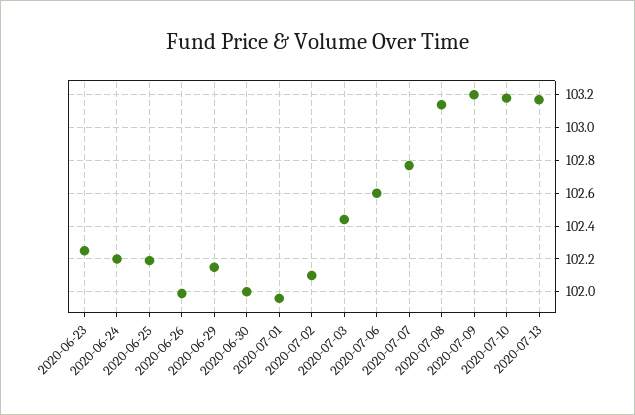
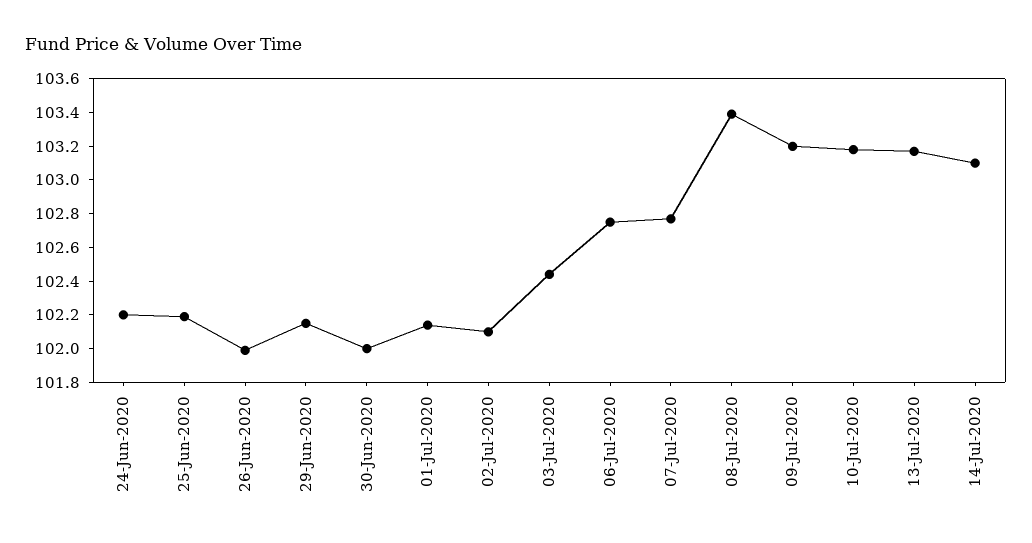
2020-06-23: 102.25 -> none
2020-07-01: 101.95 -> 102.15
2020-07-06: 102.6 -> 102.75
2020-07-08: 103.15 -> 103.4
14-Jul-2020: none -> 103.1

